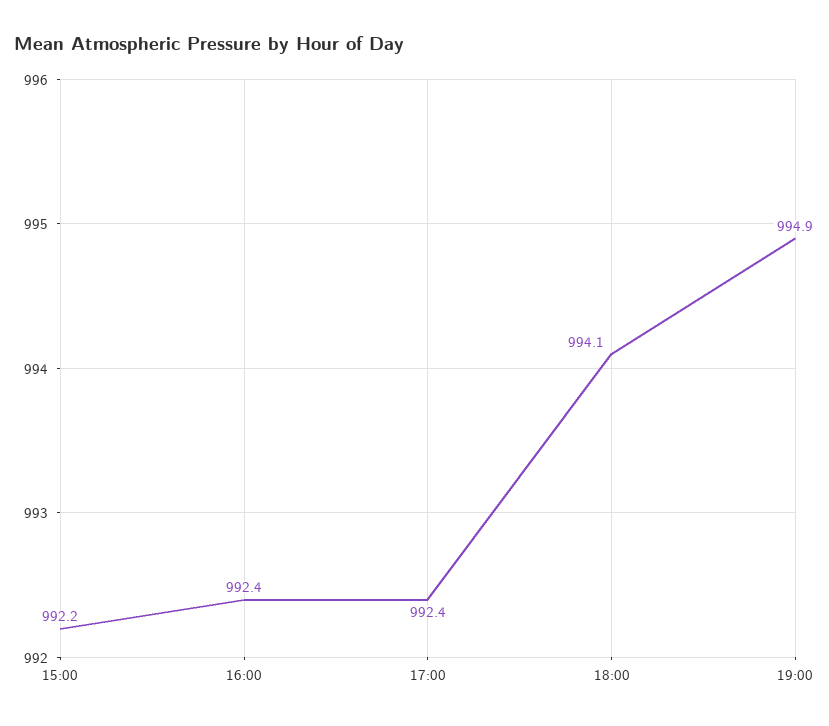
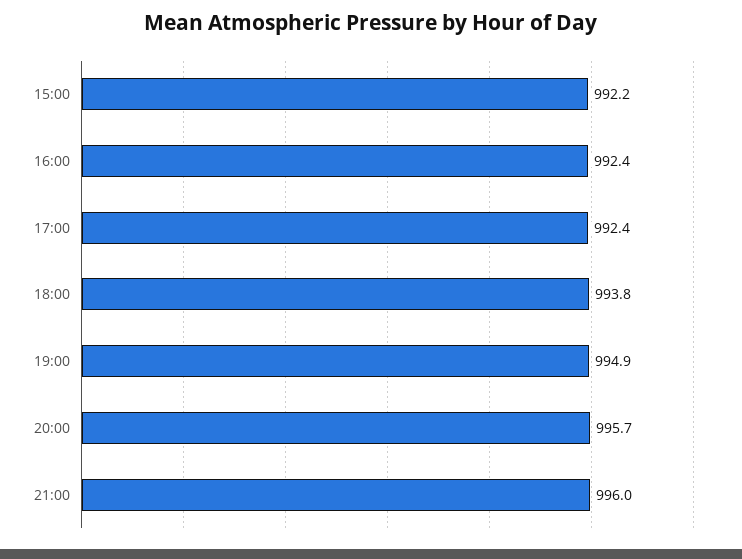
18:00: 994.1 -> 993.8
20:00: none -> 995.7
21:00: none -> 996

